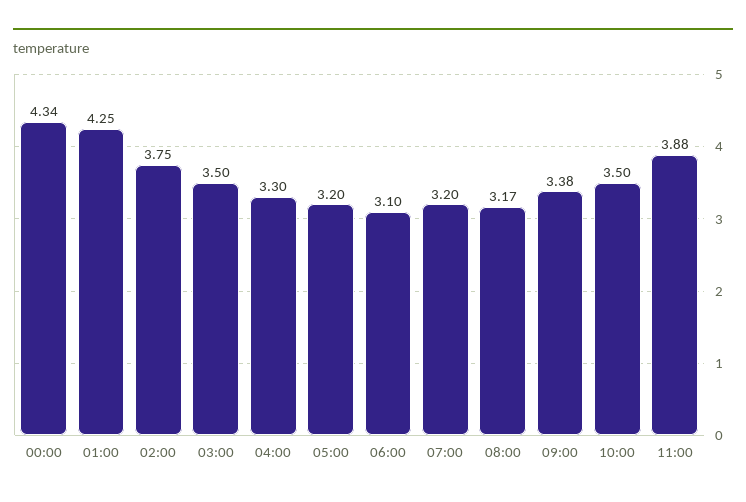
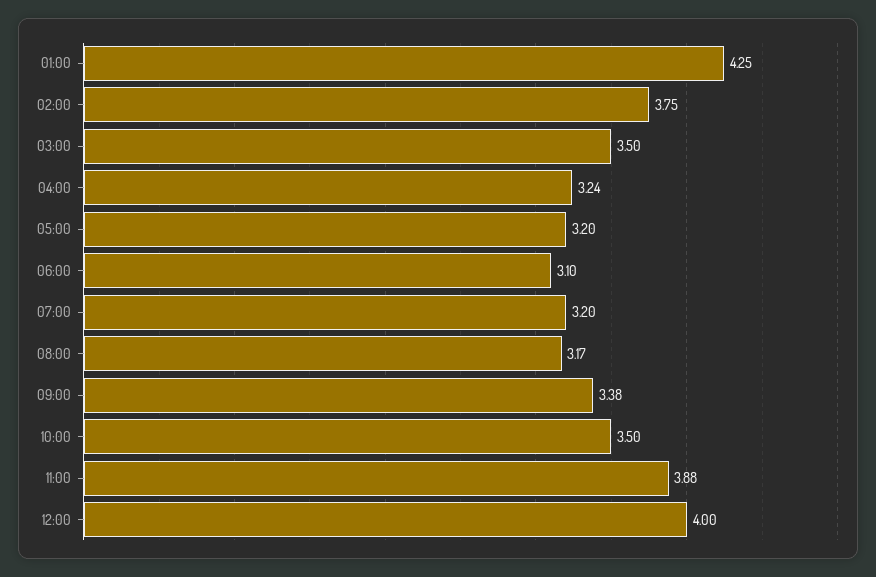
00:00: 4.34 -> none
04:00: 3.3 -> 3.24
12:00: none -> 4

